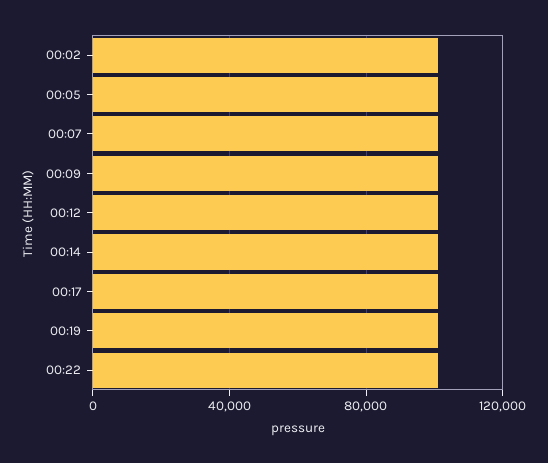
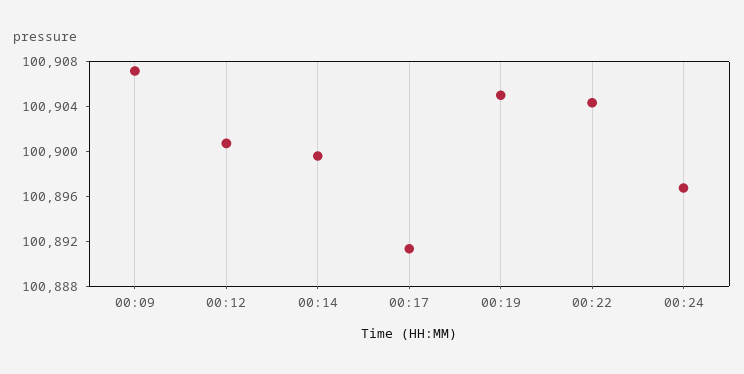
00:02: 100000 -> none
00:05: 100000 -> none
00:07: 100000 -> none
00:24: none -> 100897

